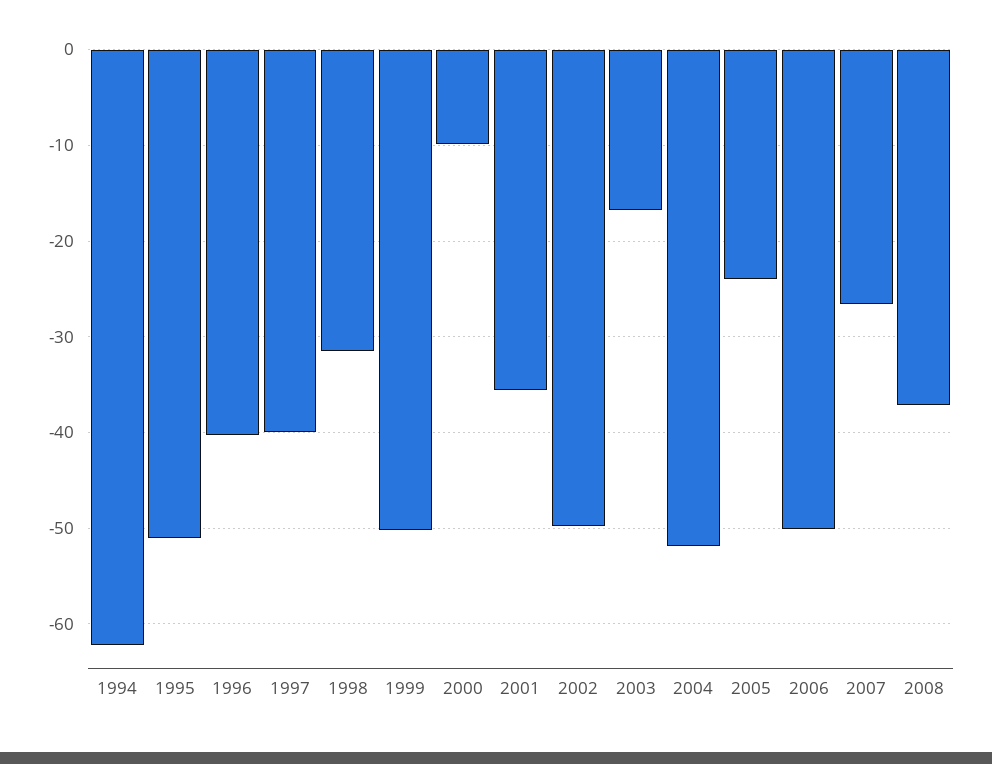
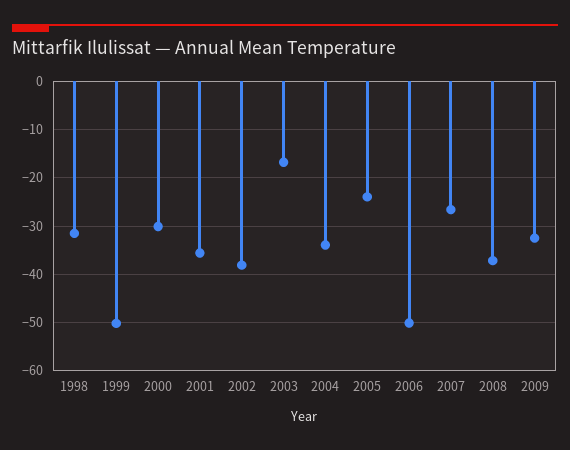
1994: -62 -> none
1995: -51 -> none
1996: -40 -> none
1997: -40 -> none
2000: -10 -> -30
2002: -50 -> -38
2004: -52 -> -34
2009: none -> -32

